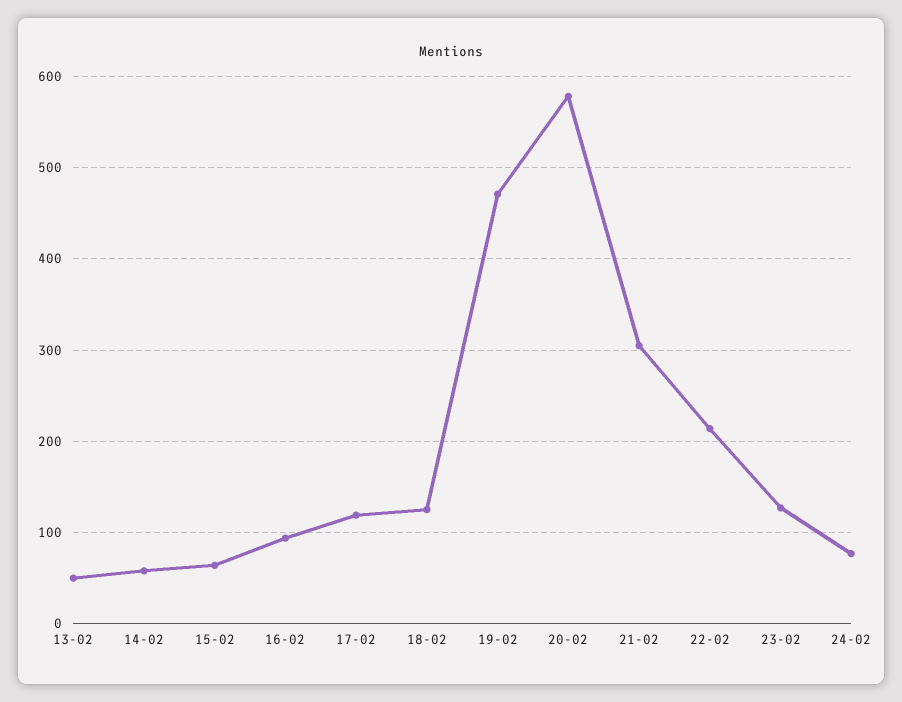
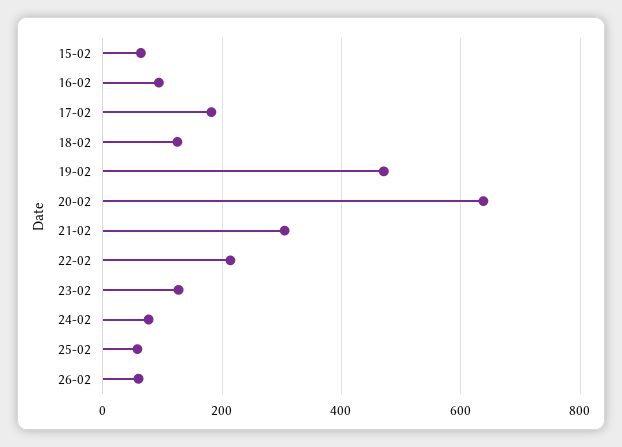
13-02: 50 -> none
14-02: 60 -> none
17-02: 120 -> 180
20-02: 580 -> 640
25-02: none -> 60
26-02: none -> 60

